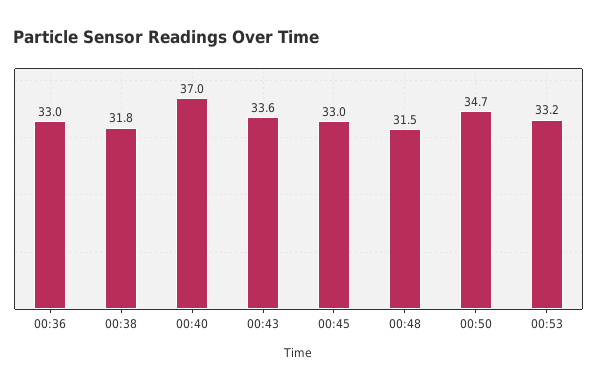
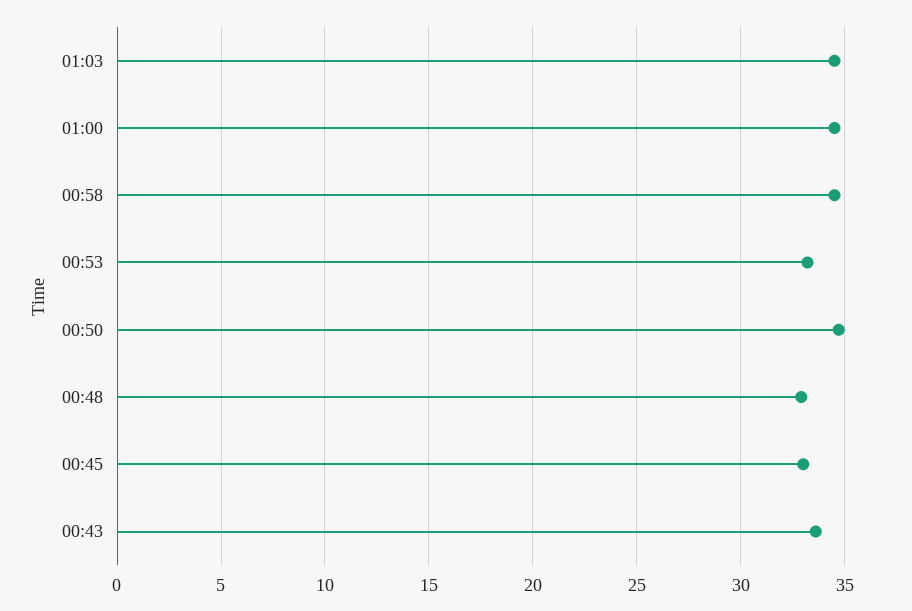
00:36: 33 -> none
00:38: 31.8 -> none
00:40: 37 -> none
00:48: 31.5 -> 33
01:03: none -> 34.5
01:00: none -> 34.5
00:58: none -> 34.5

